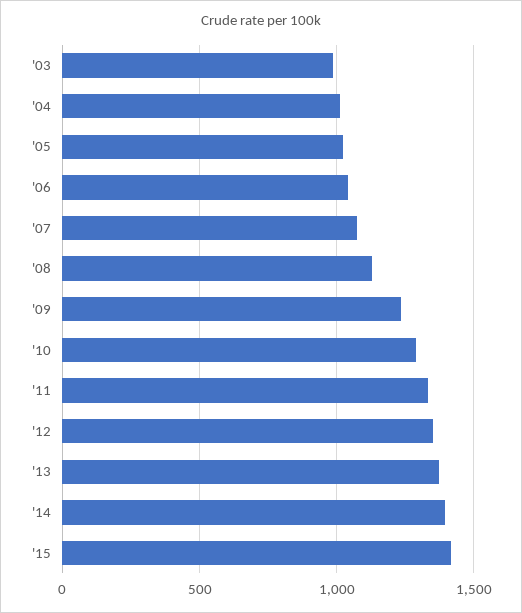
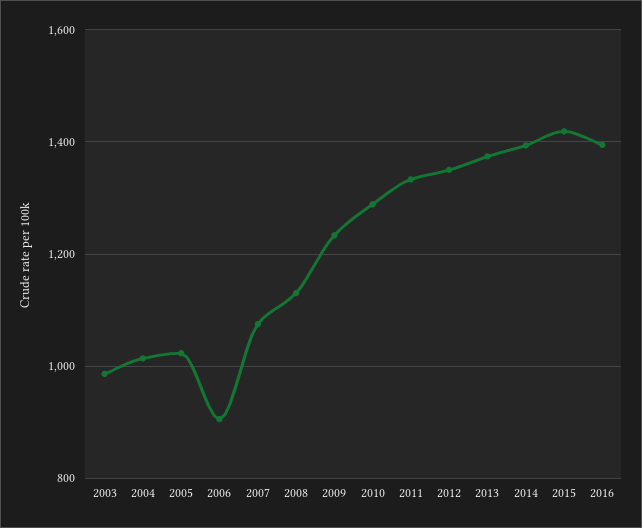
'06: 1050 -> 900
2016: none -> 1400

